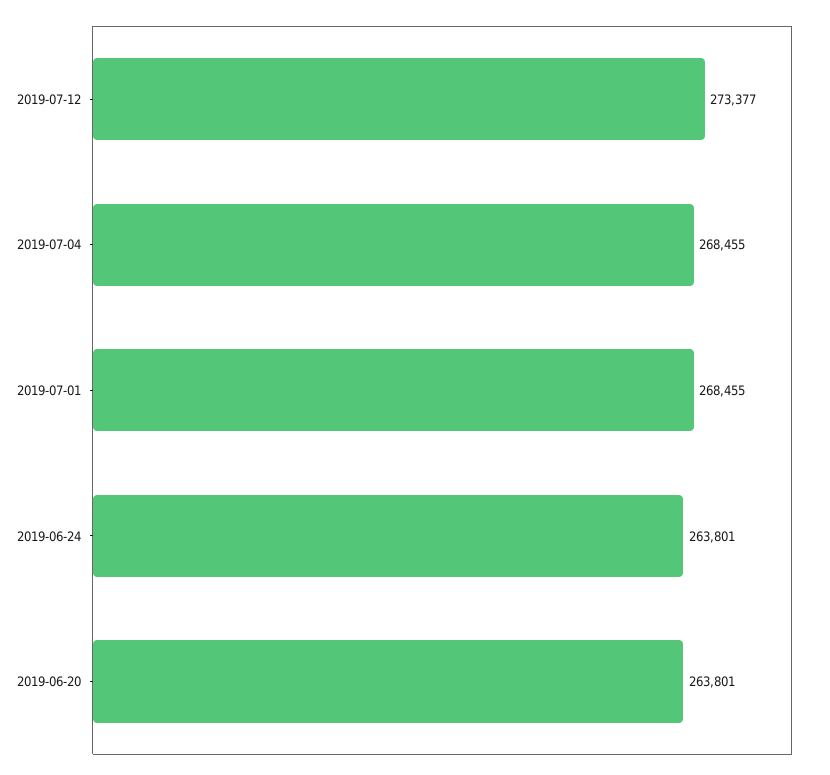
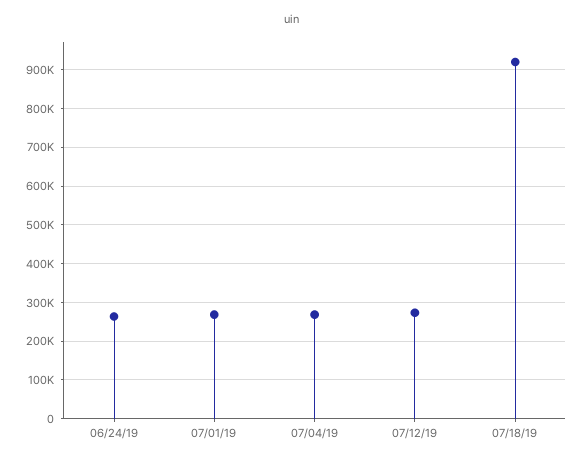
2019-06-20: 263801 -> none
07/18/19: none -> 920000

